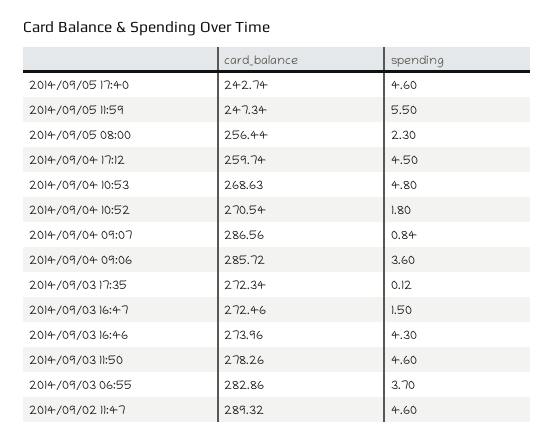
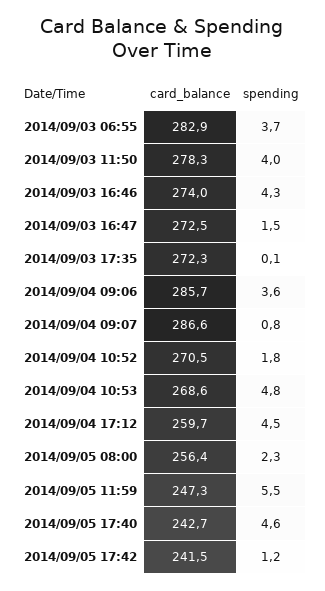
spending, 2014/09/03 11:50: 4.6 -> 4
card_balance, 2014/09/02 11:47: 289.32 -> none
spending, 2014/09/02 11:47: 4.6 -> none
card_balance, 2014/09/05 17:42: none -> 241.5
spending, 2014/09/05 17:42: none -> 1.2

